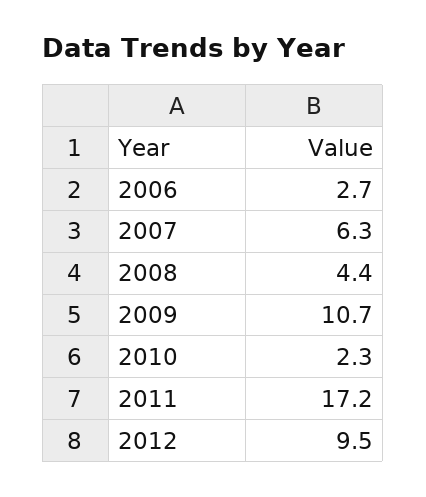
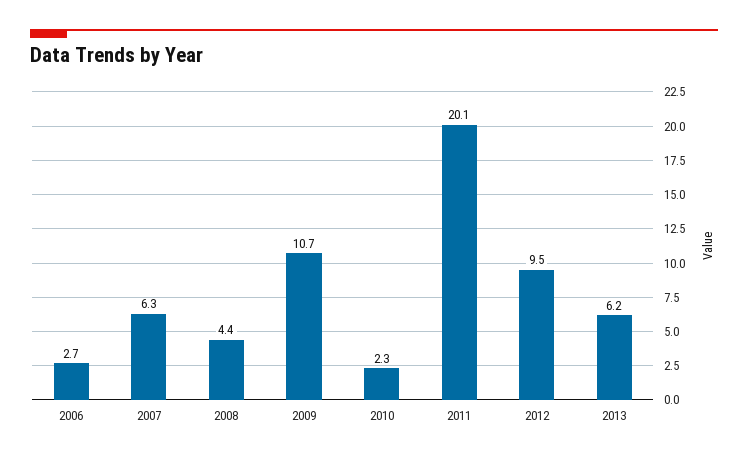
2011: 17.2 -> 20.1
2013: none -> 6.2

